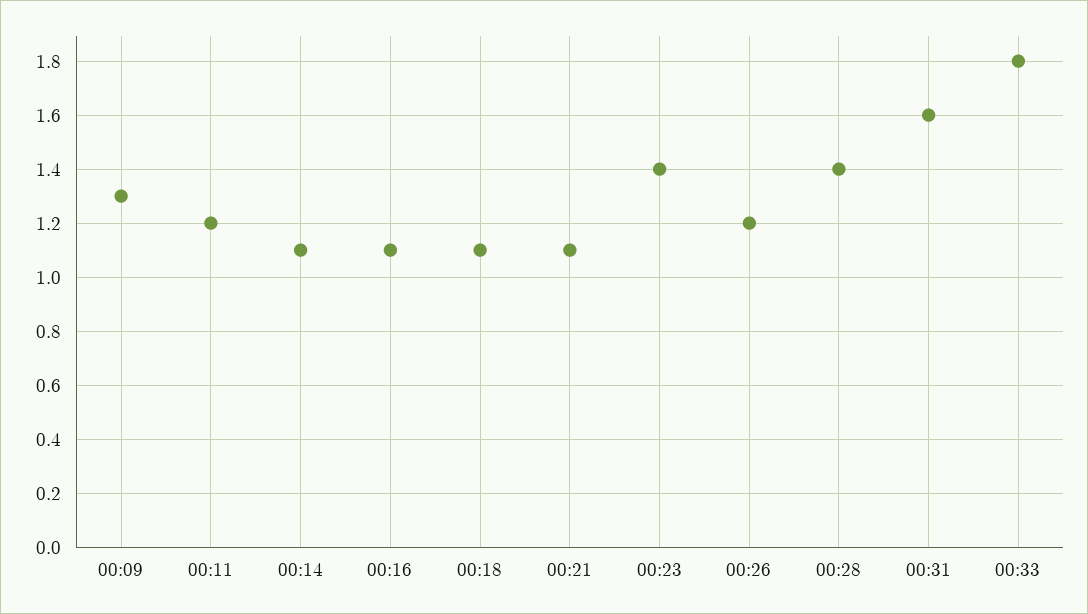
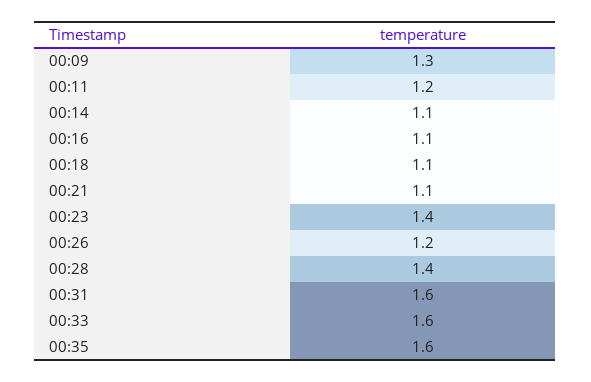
00:33: 1.8 -> 1.6
00:35: none -> 1.6

